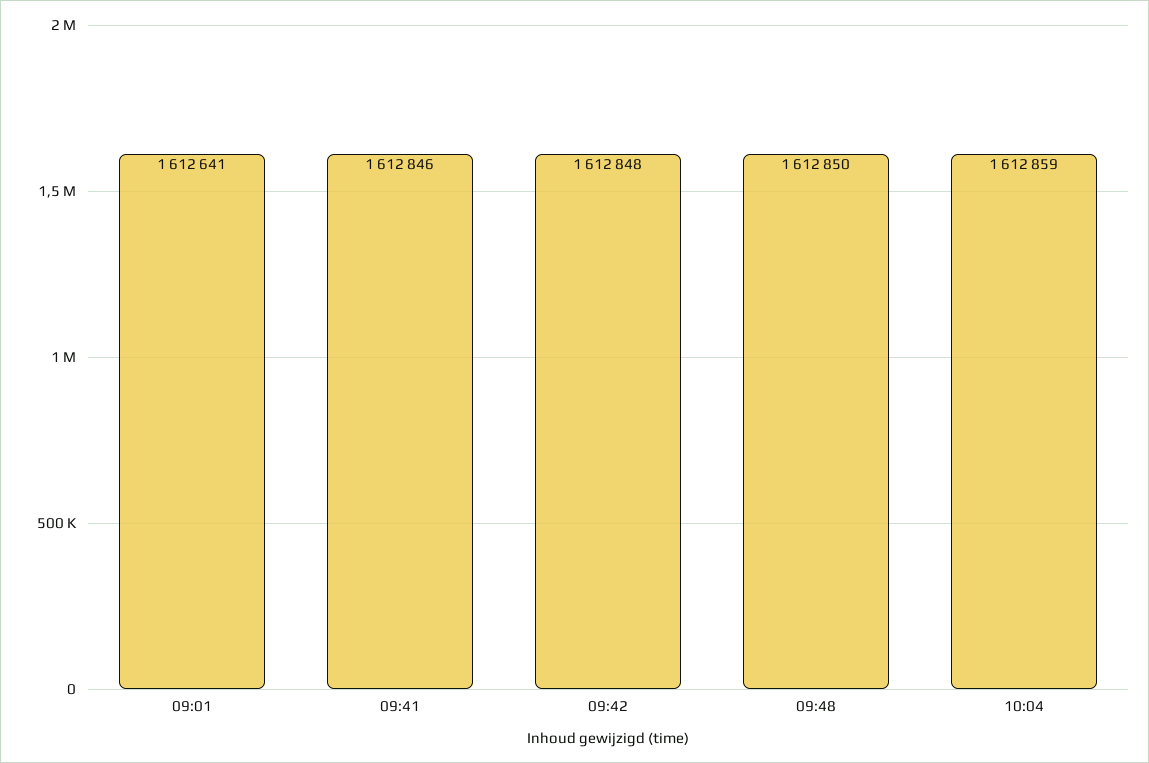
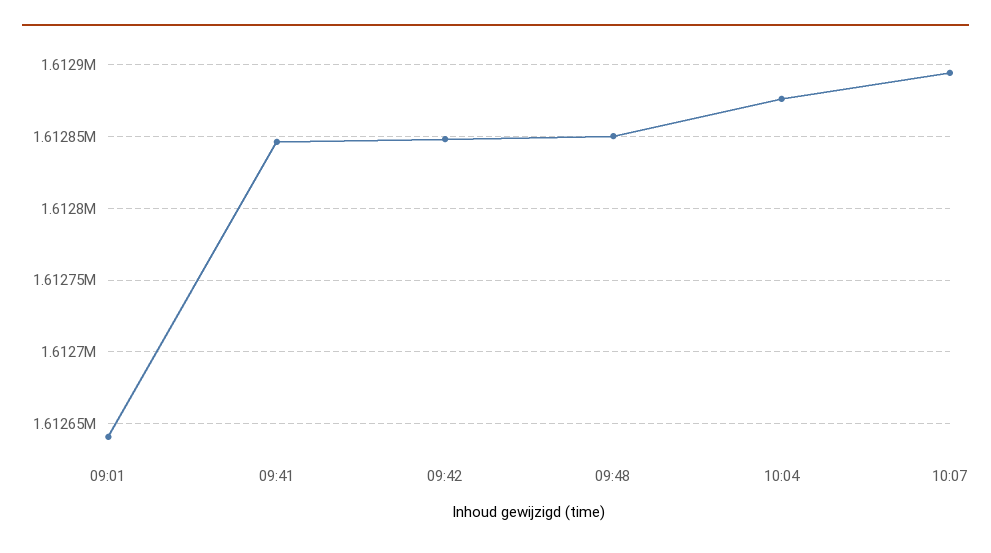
10:04: 1612859 -> 1612875
10:07: none -> 1612895

